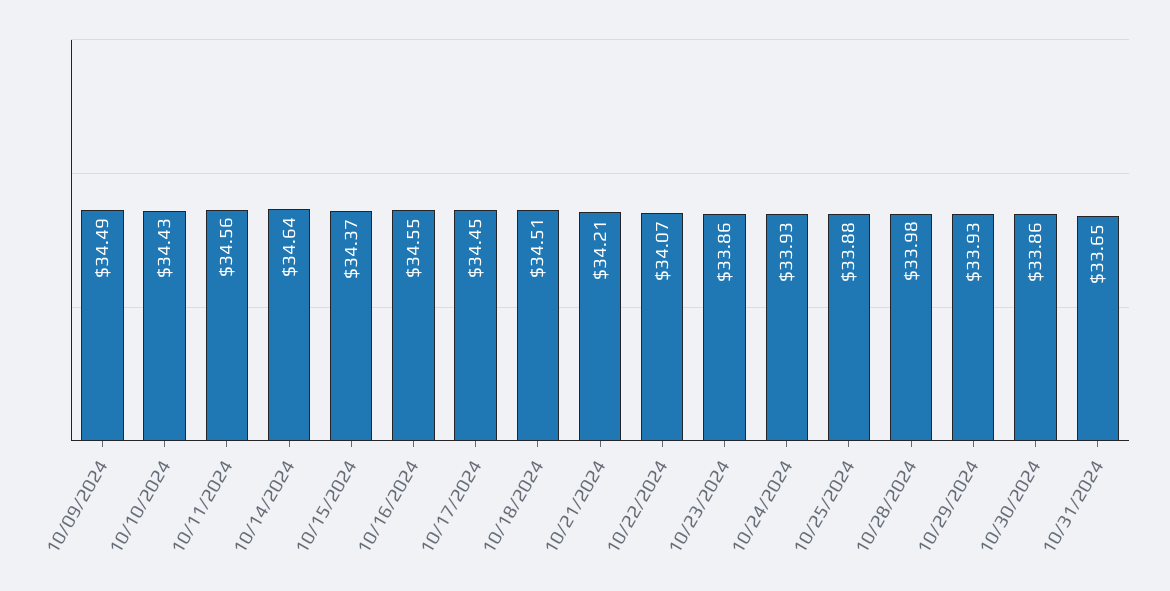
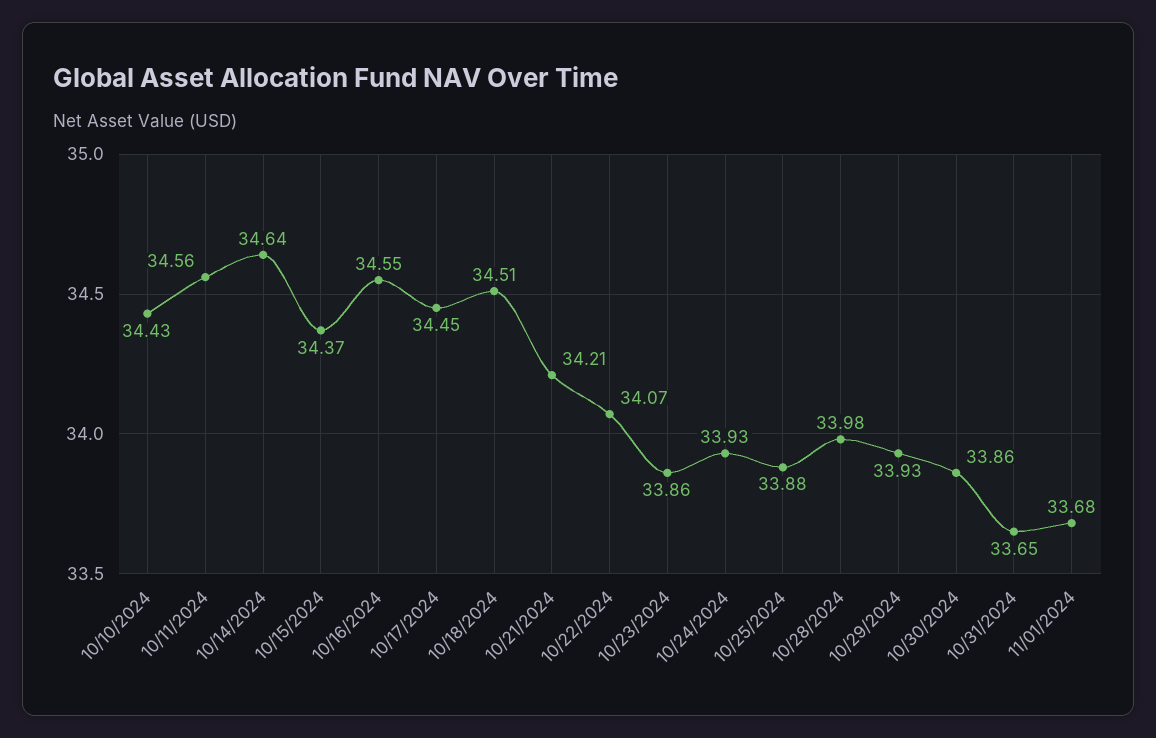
10/09/2024: 34.49 -> none
11/01/2024: none -> 33.68

